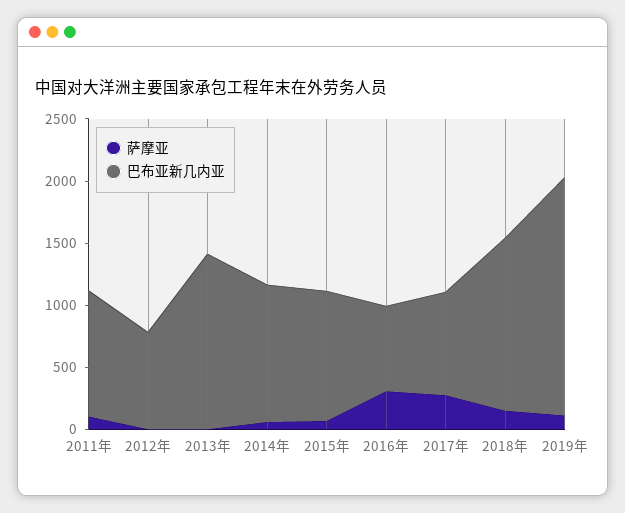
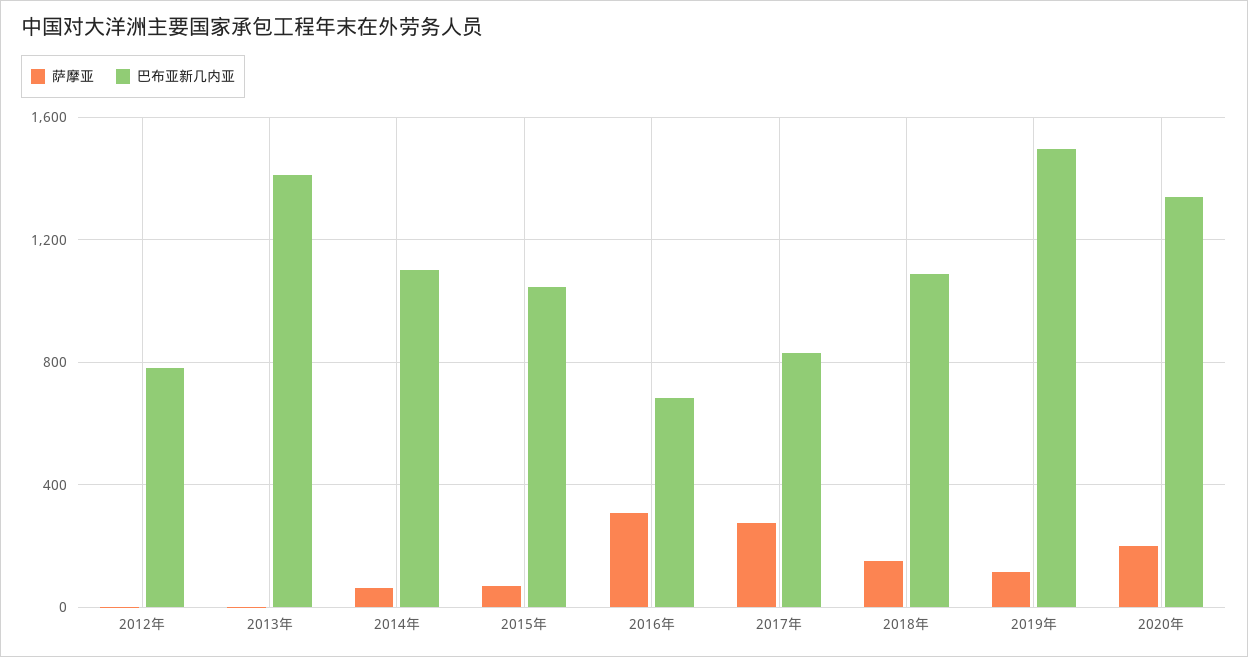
萨摩亚, 2011年: 100 -> none
巴布亚新几内亚, 2011年: 1000 -> none
巴布亚新几内亚, 2018年: 1400 -> 1100
巴布亚新几内亚, 2019年: 1900 -> 1500
萨摩亚, 2020年: none -> 200
巴布亚新几内亚, 2020年: none -> 1350

